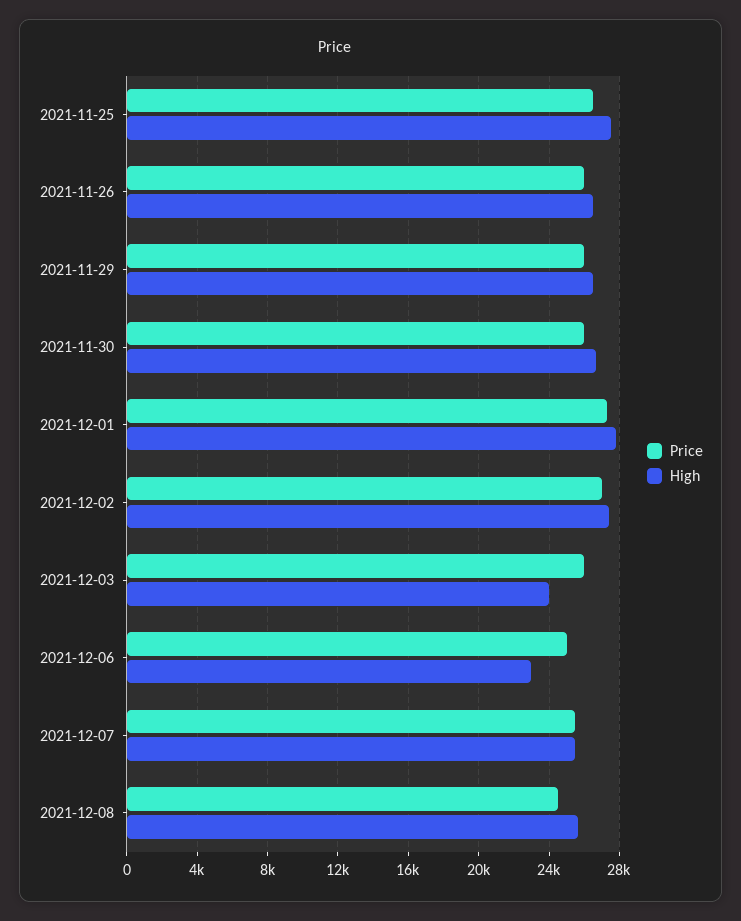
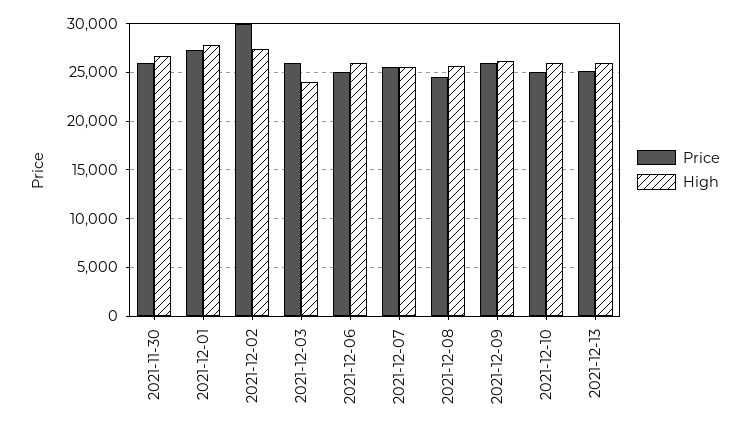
Price, 2021-11-25: 26500 -> none
High, 2021-11-25: 27500 -> none
Price, 2021-11-26: 26000 -> none
High, 2021-11-26: 26500 -> none
Price, 2021-11-29: 26000 -> none
High, 2021-11-29: 26500 -> none
Price, 2021-12-02: 27000 -> 30000
High, 2021-12-06: 23000 -> 26000
Price, 2021-12-09: none -> 26000
High, 2021-12-09: none -> 26000
Price, 2021-12-10: none -> 25000
High, 2021-12-10: none -> 26000
Price, 2021-12-13: none -> 25000
High, 2021-12-13: none -> 26000

